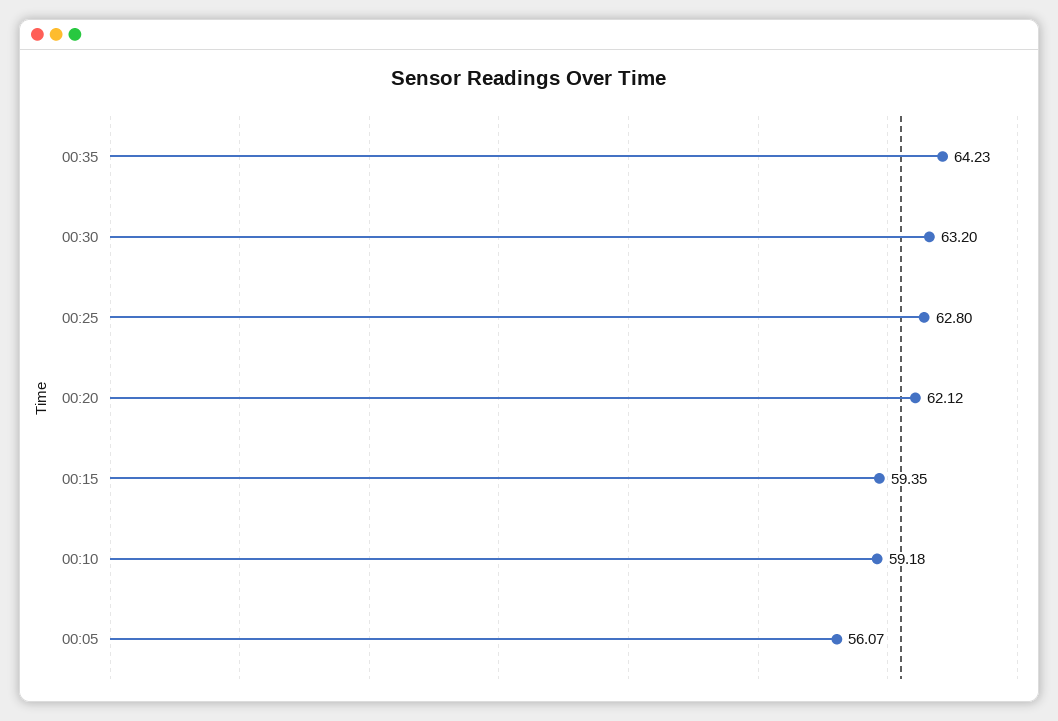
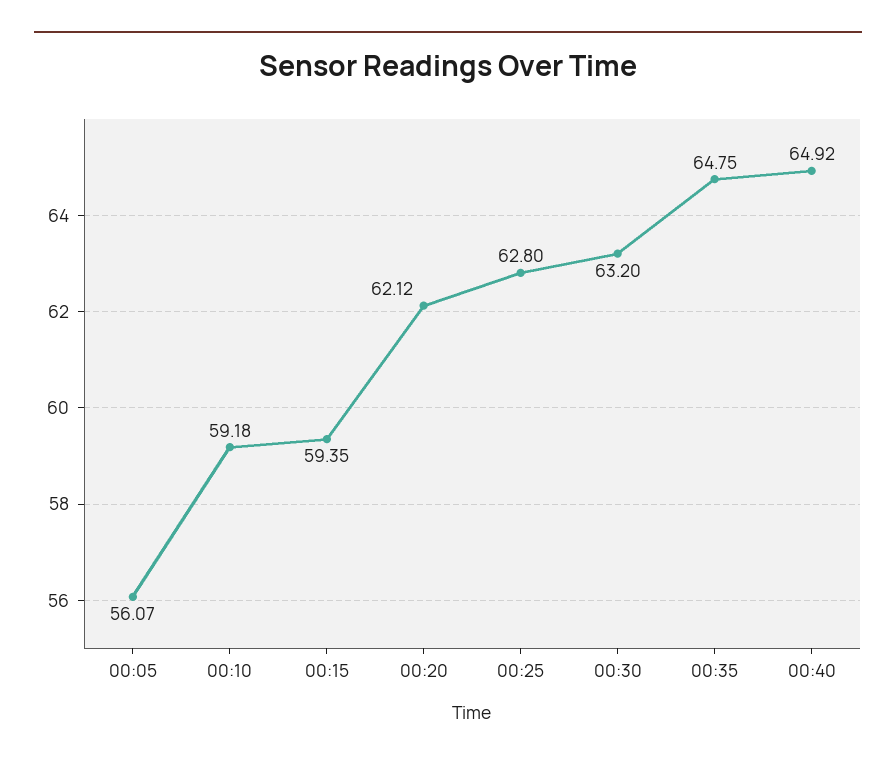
00:35: 64.23 -> 64.75
00:40: none -> 64.92

